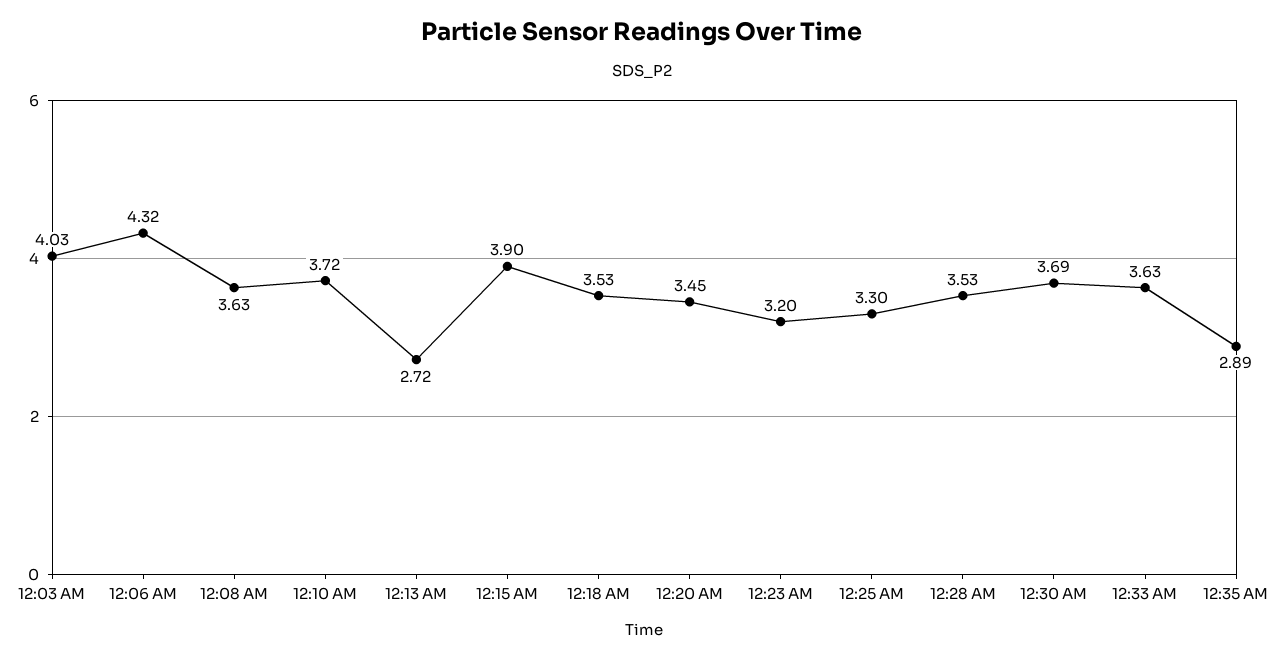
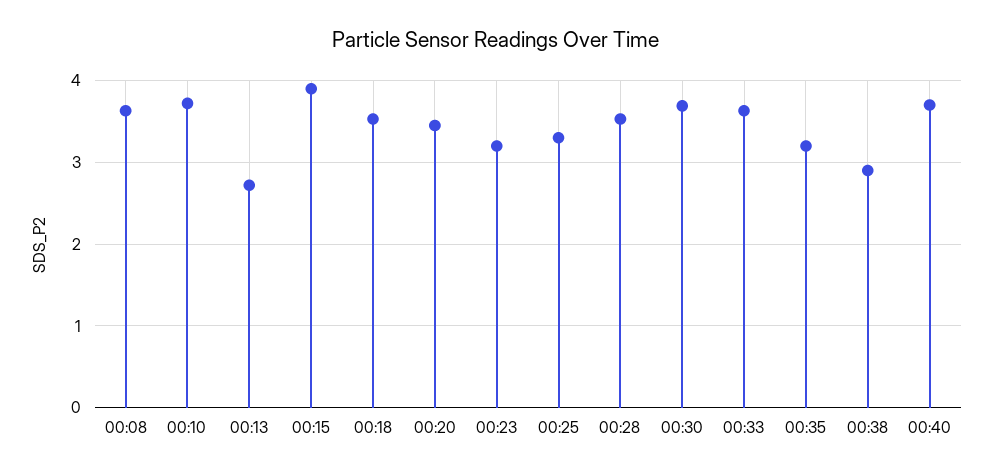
12:03 AM: 4.03 -> none
12:06 AM: 4.32 -> none
12:35 AM: 2.89 -> 3.2
00:38: none -> 2.9
00:40: none -> 3.7

